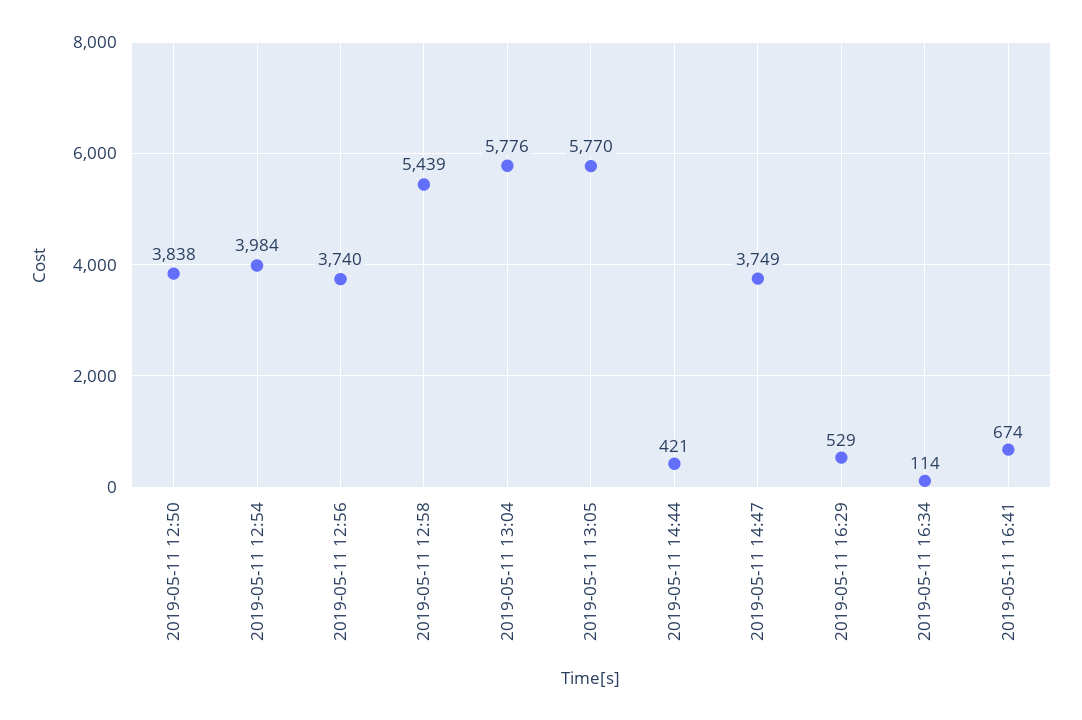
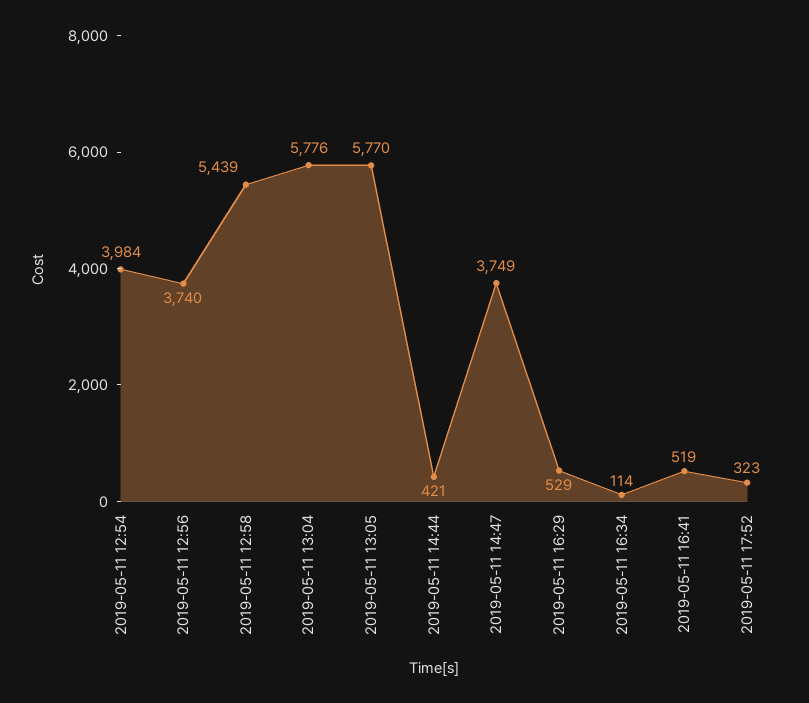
2019-05-11 12:50: 3838 -> none
2019-05-11 16:41: 674 -> 519
2019-05-11 17:52: none -> 323

